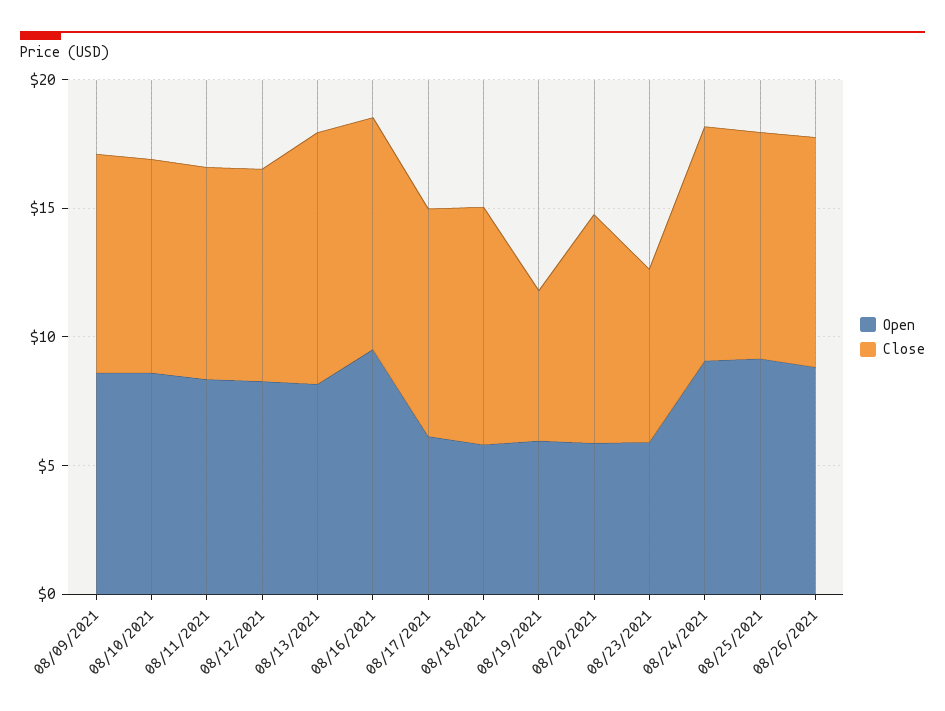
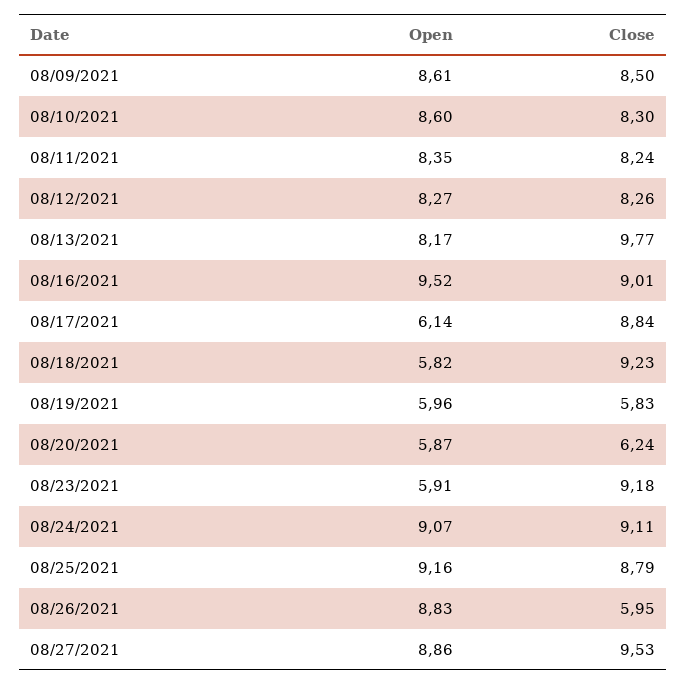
Close, 08/20/2021: 9 -> 6.24
Close, 08/23/2021: 7 -> 9.18
Close, 08/26/2021: 9 -> 5.95
Open, 08/27/2021: none -> 8.86
Close, 08/27/2021: none -> 9.53

